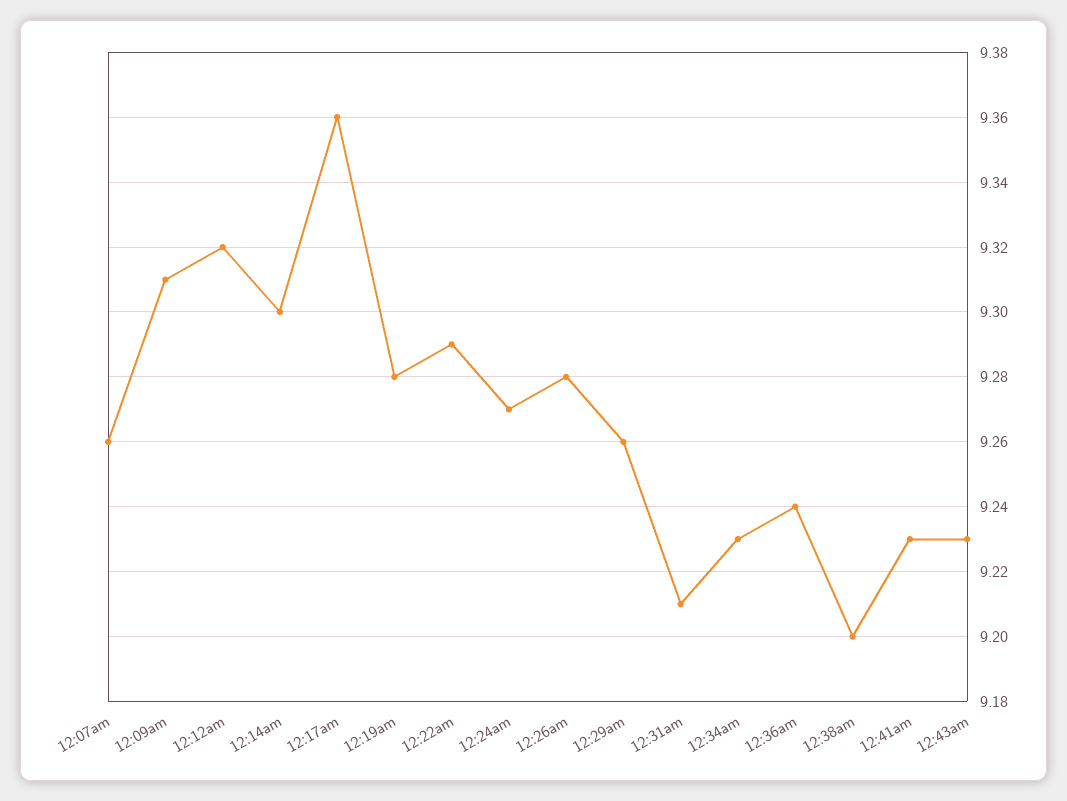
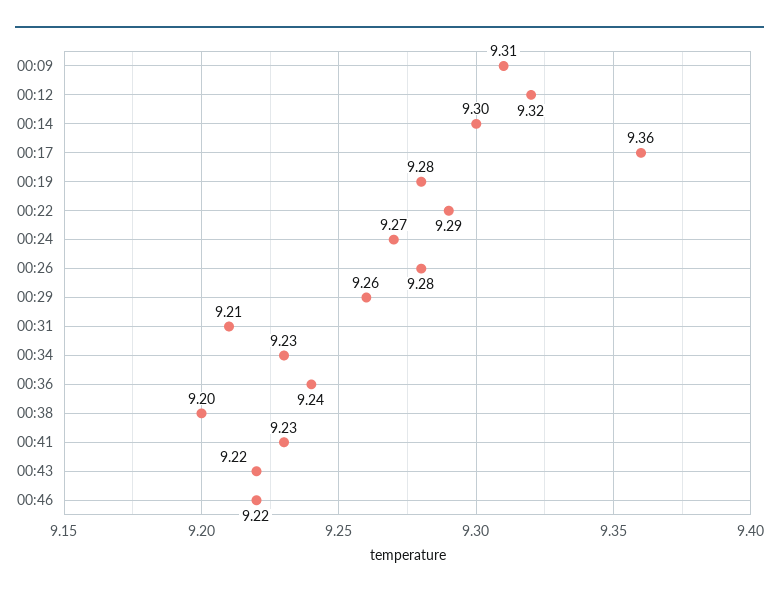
12:07am: 9.26 -> none
12:43am: 9.23 -> 9.22
00:46: none -> 9.22

